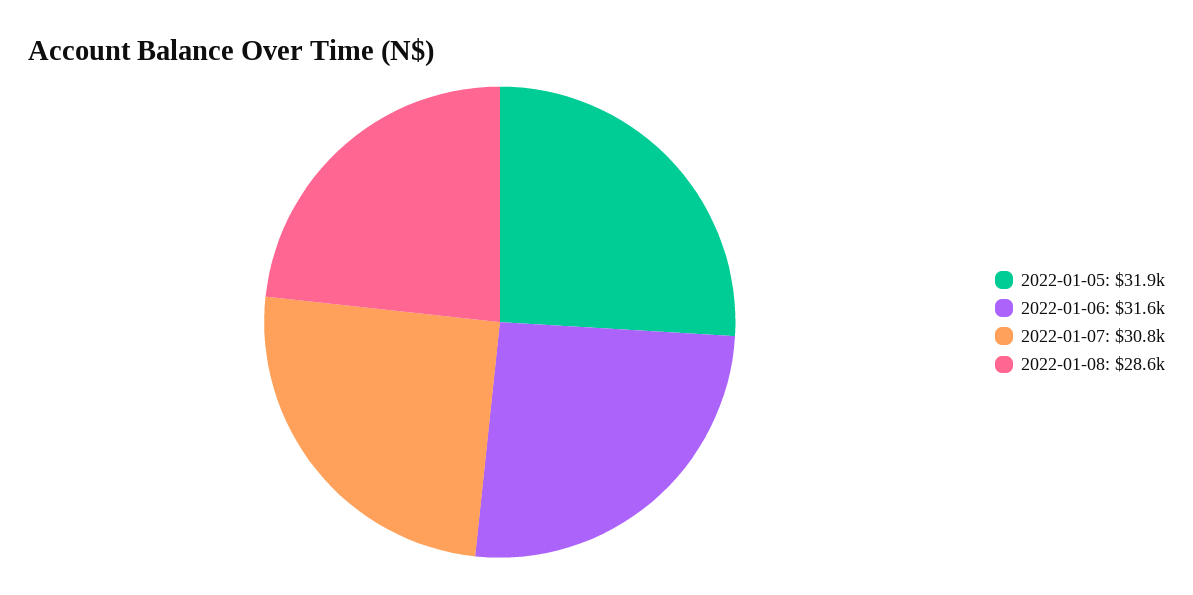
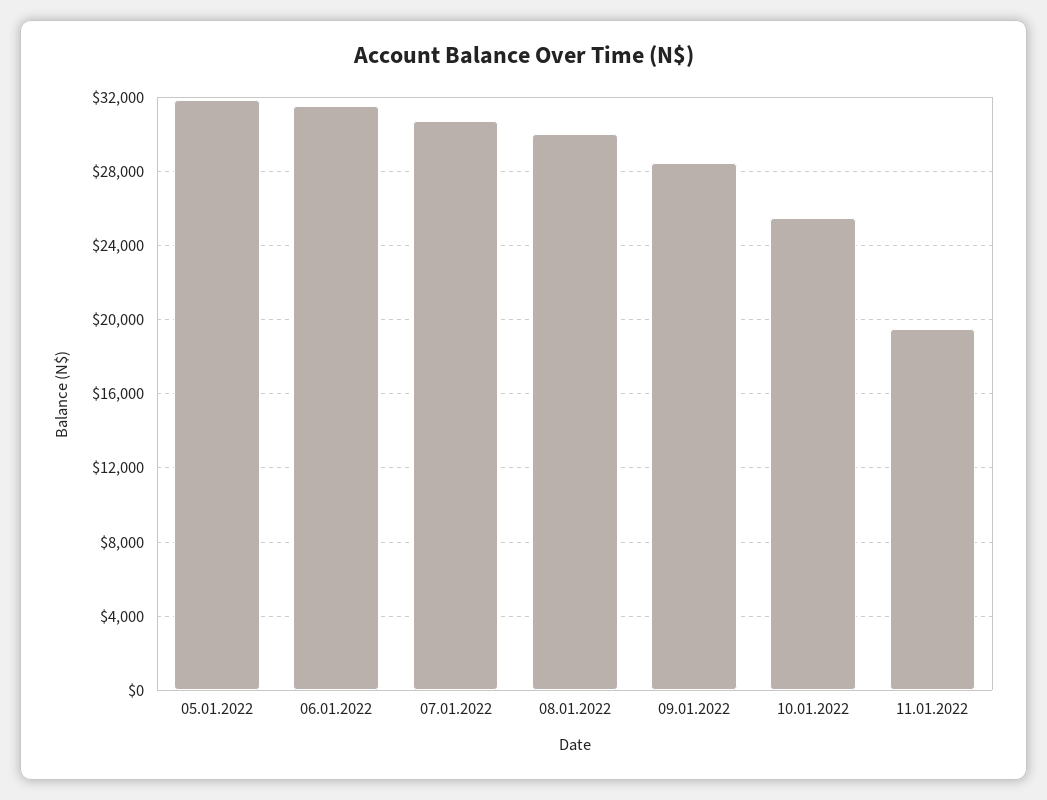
2022-01-08: 28600 -> 30000
09.01.2022: none -> 28500
10.01.2022: none -> 25500
11.01.2022: none -> 19500

